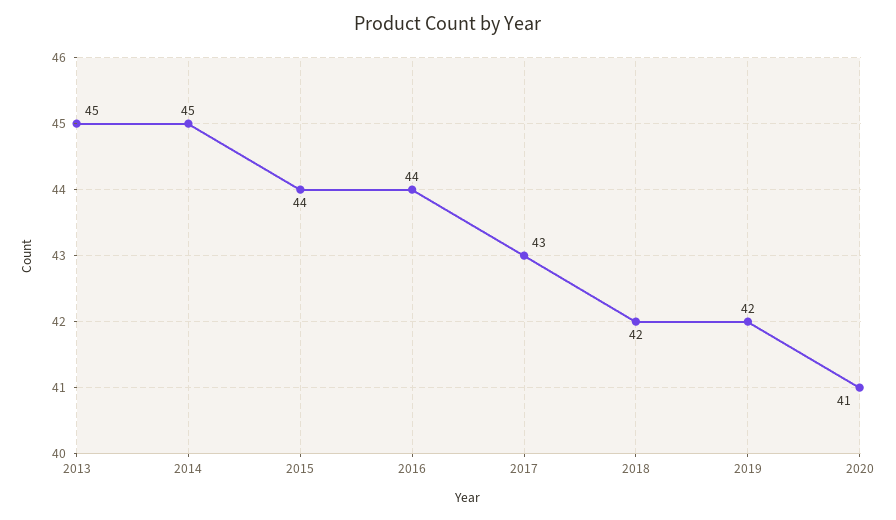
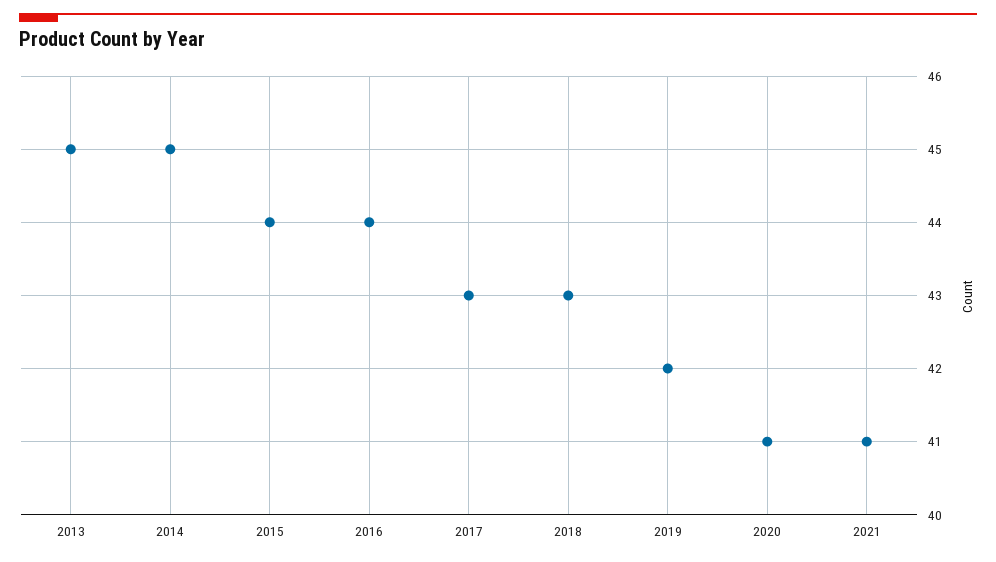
2018: 42 -> 43
2021: none -> 41

